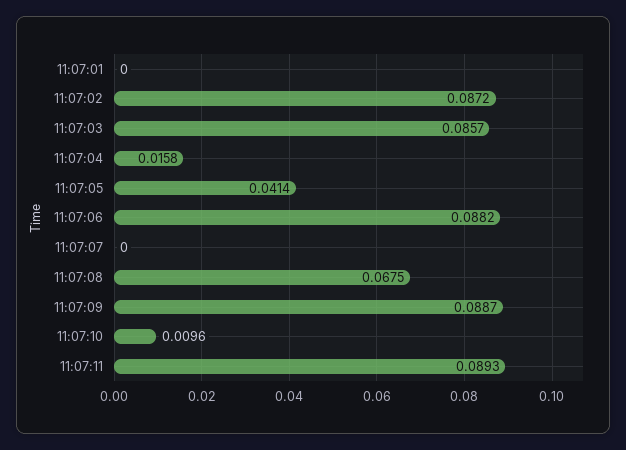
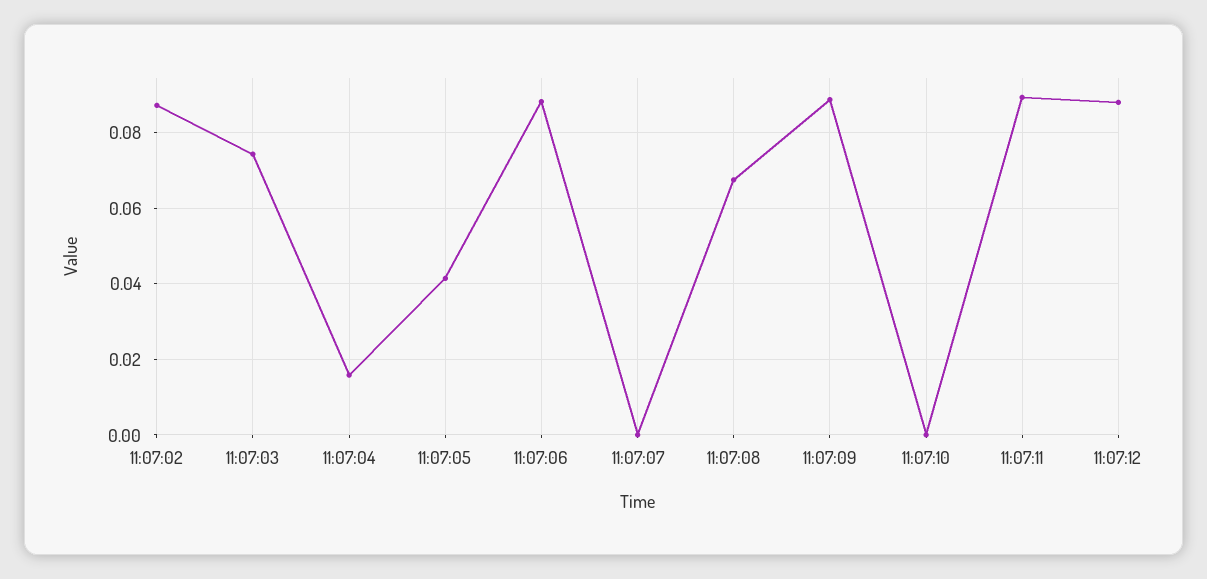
11:07:01: 0 -> none
11:07:03: 0.0857 -> 0.074
11:07:10: 0.0096 -> 0
11:07:12: none -> 0.088

